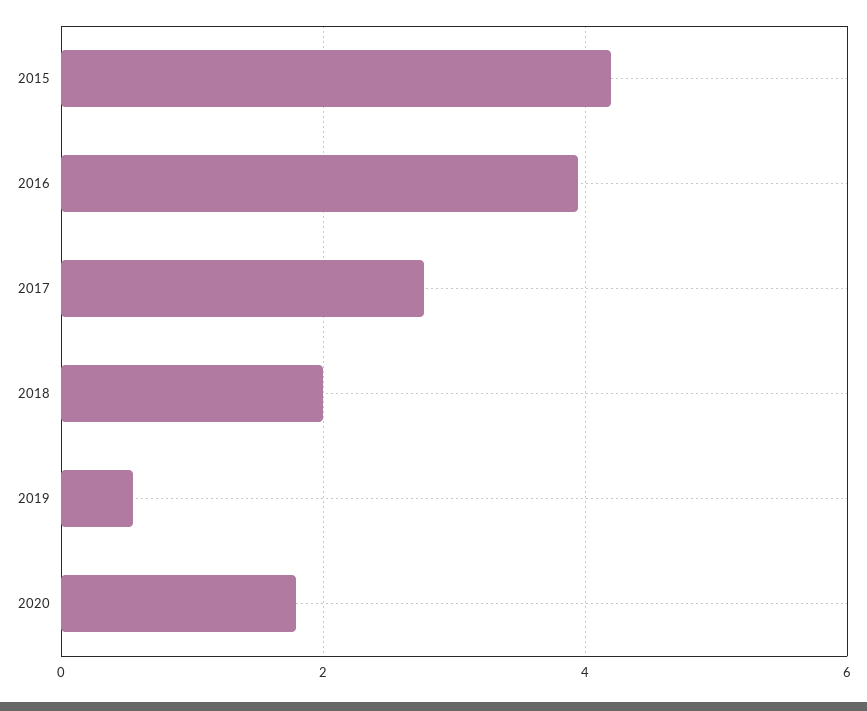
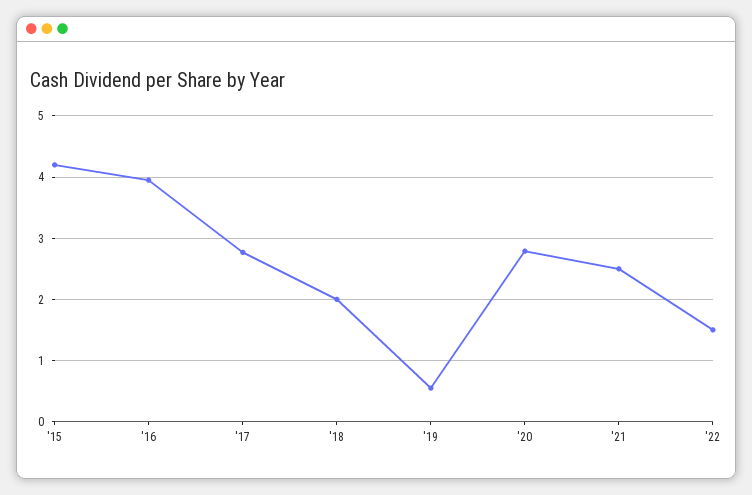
2020: 1.8 -> 2.8
'21: none -> 2.5
'22: none -> 1.5

